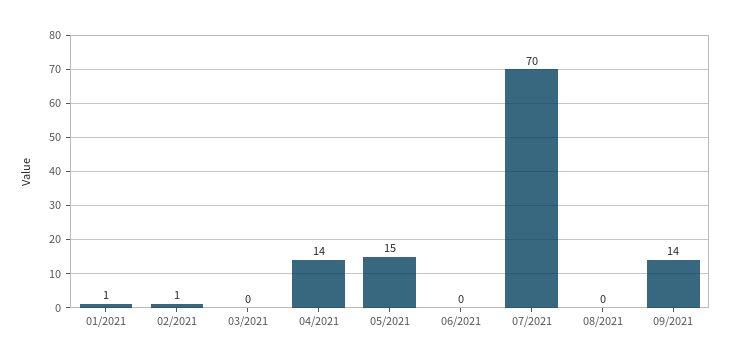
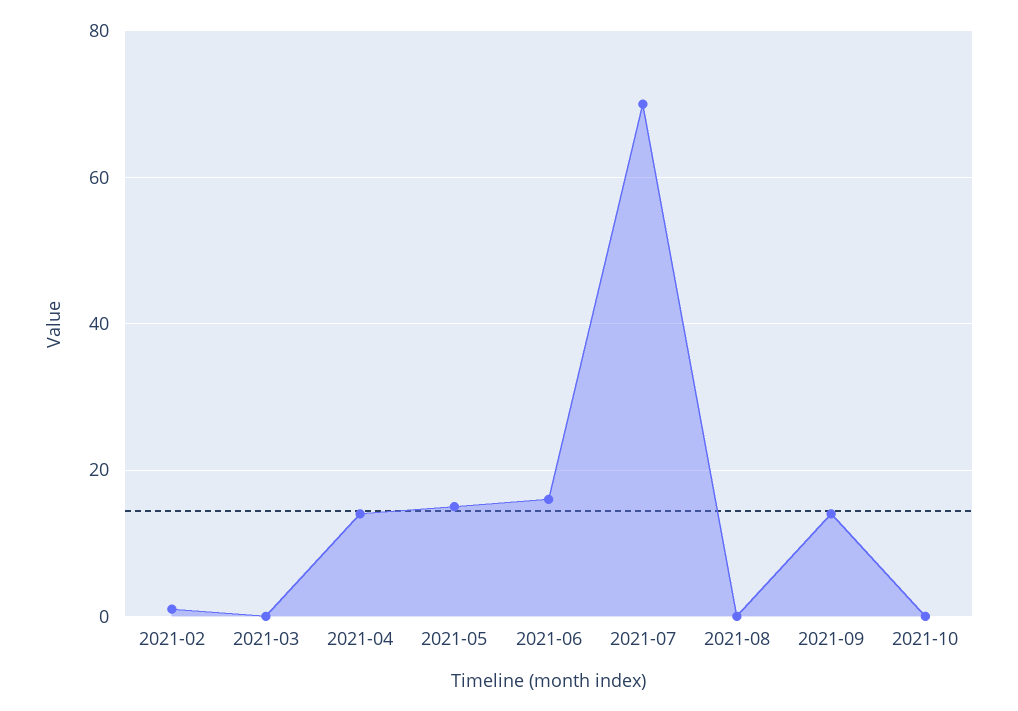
01/2021: 1 -> none
06/2021: 0 -> 15
2021-10: none -> 0

